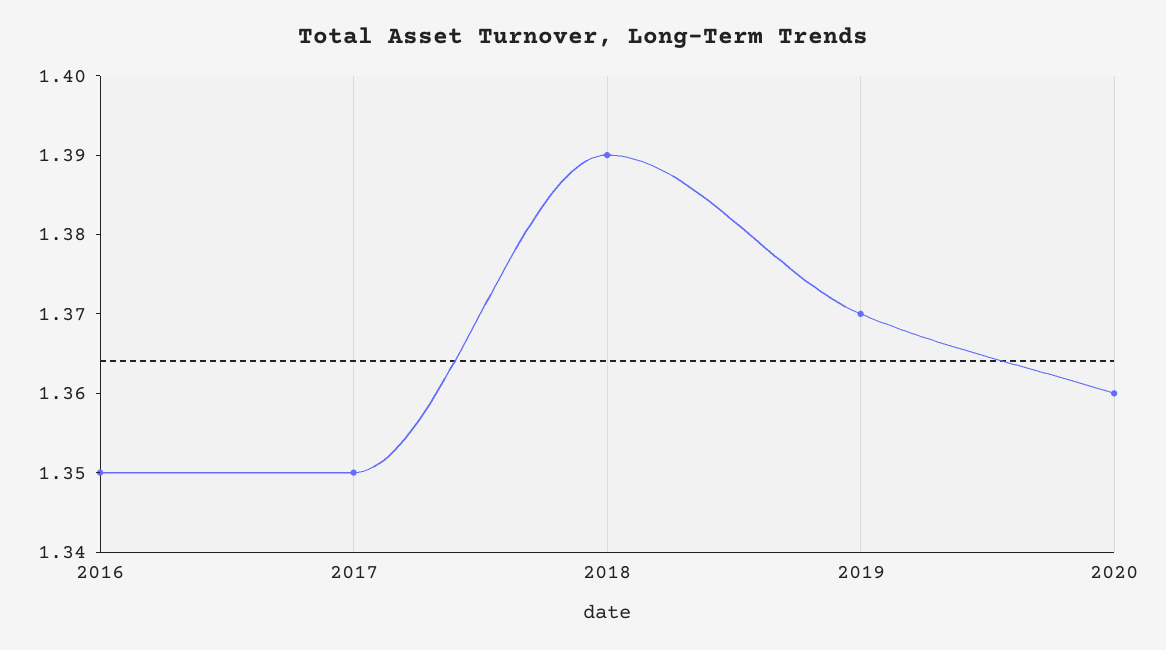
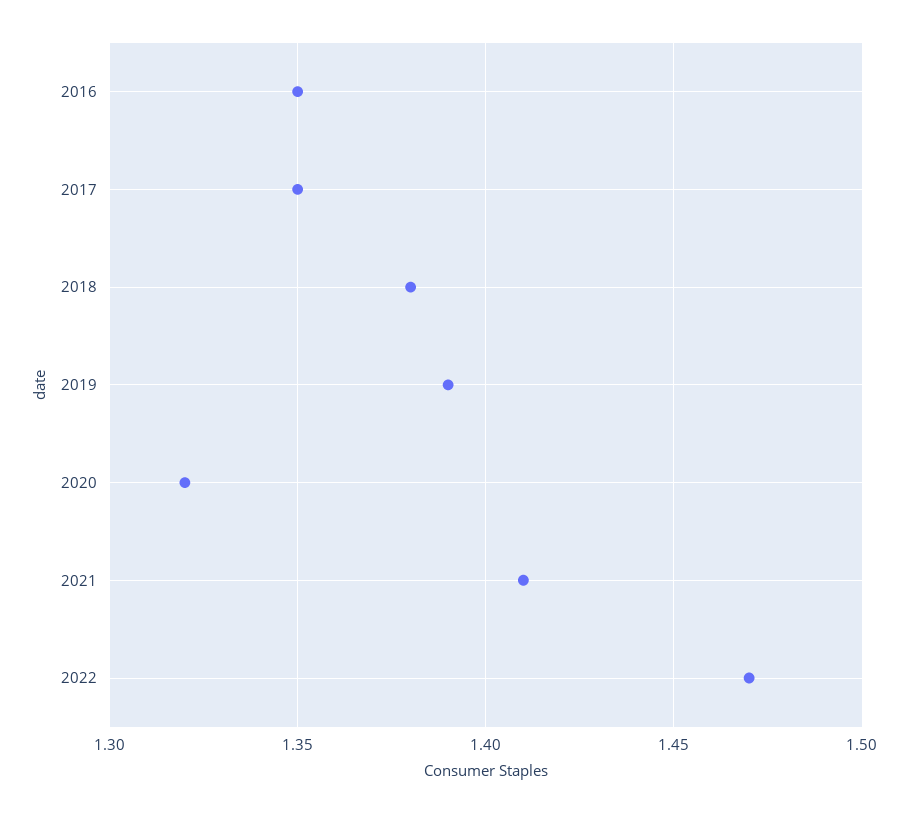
2018: 1.39 -> 1.38
2019: 1.37 -> 1.39
2020: 1.36 -> 1.32
2021: none -> 1.41
2022: none -> 1.47

